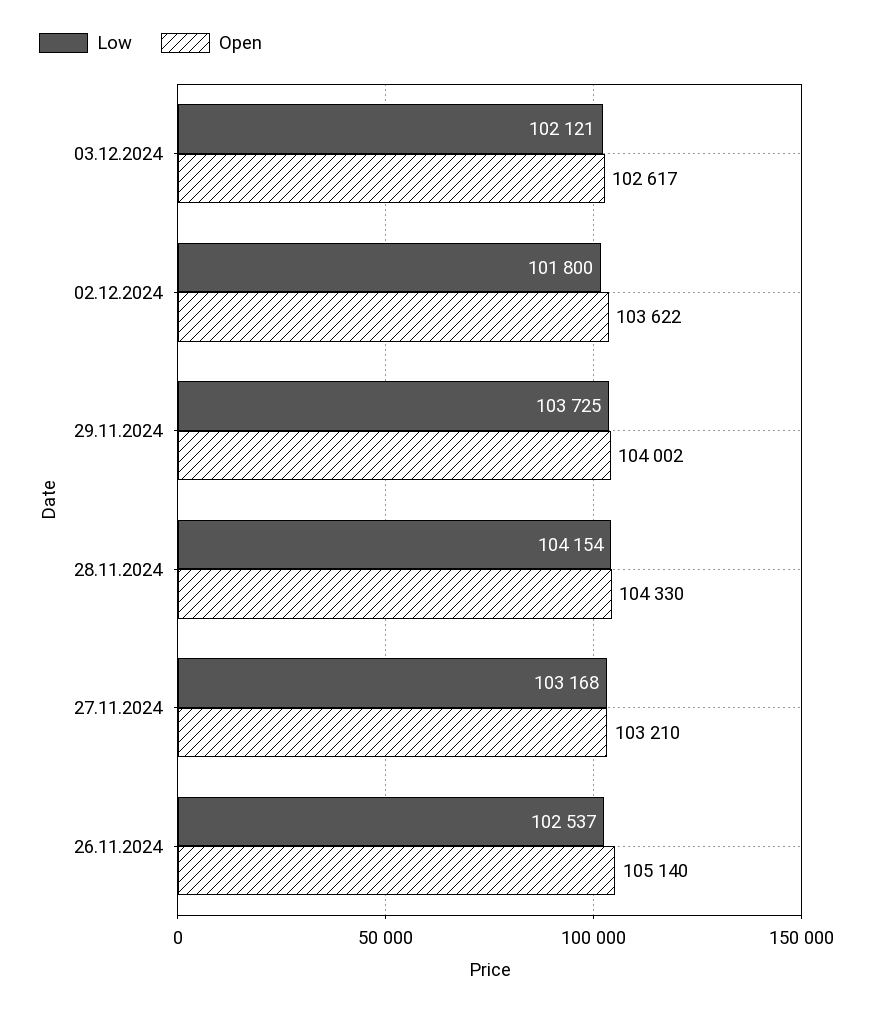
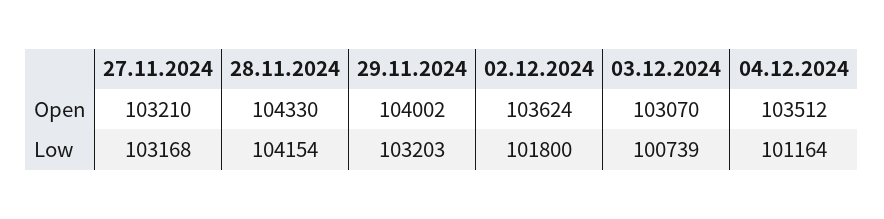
Low, 03.12.2024: 102121 -> 100739
Open, 03.12.2024: 102617 -> 103070
Open, 02.12.2024: 103622 -> 103624
Low, 29.11.2024: 103725 -> 103203
Low, 26.11.2024: 102537 -> none
Open, 26.11.2024: 105140 -> none
Open, 04.12.2024: none -> 103512
Low, 04.12.2024: none -> 101164

